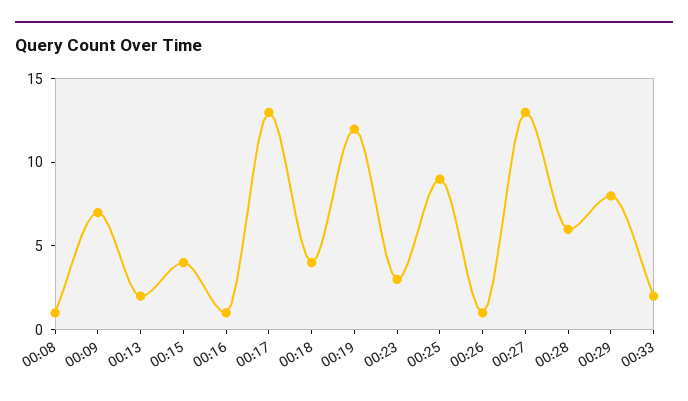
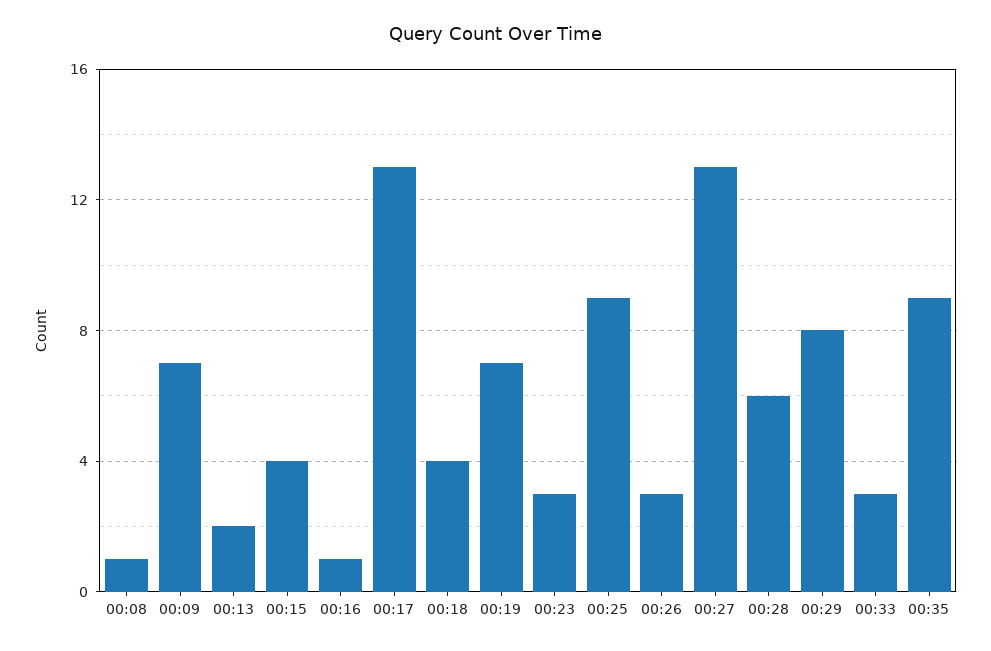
00:19: 12 -> 7
00:26: 1 -> 3
00:33: 2 -> 3
00:35: none -> 9

